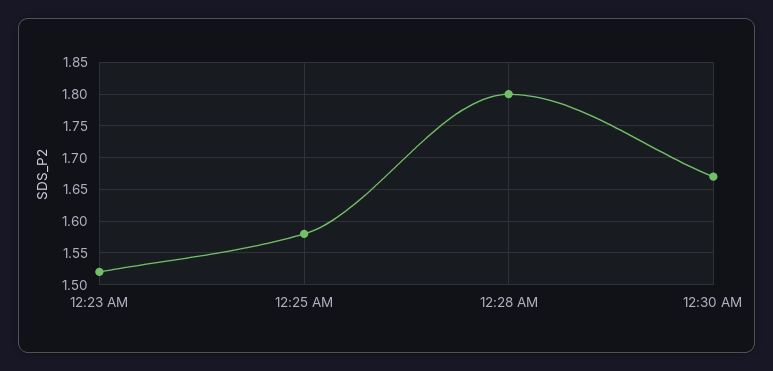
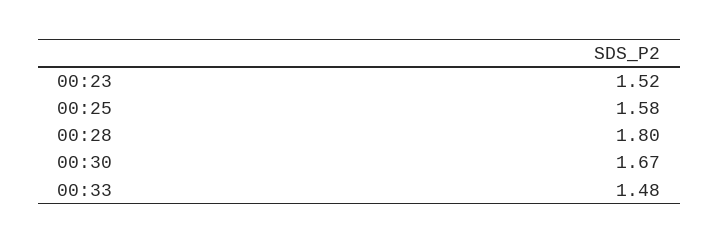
00:33: none -> 1.48

